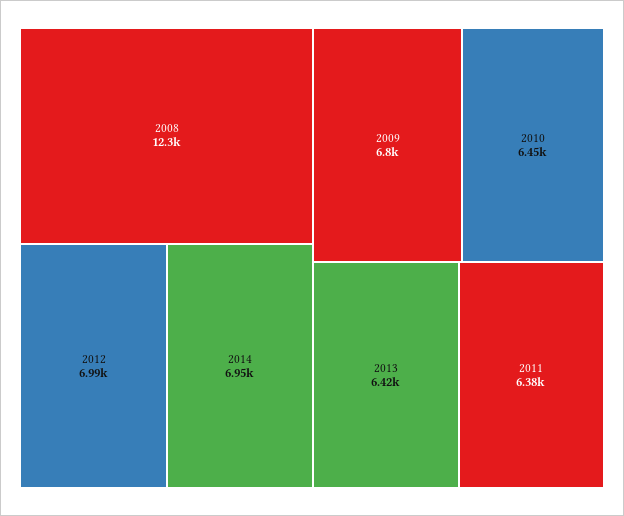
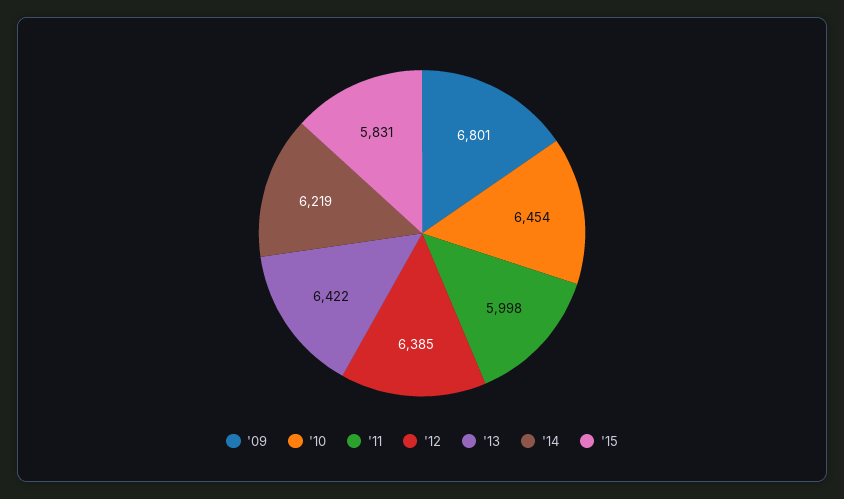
2008: 12300 -> none
2012: 6990 -> 6385
2014: 6950 -> 6219
2011: 6380 -> 5998
'15: none -> 5831

